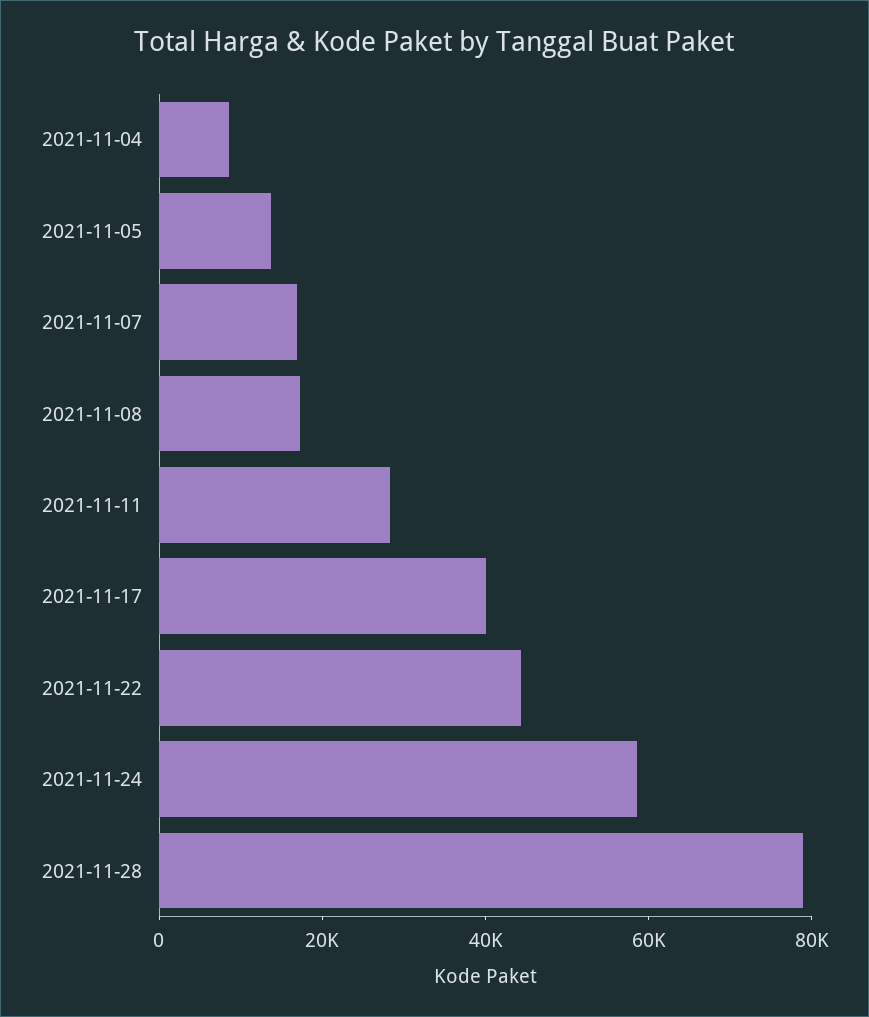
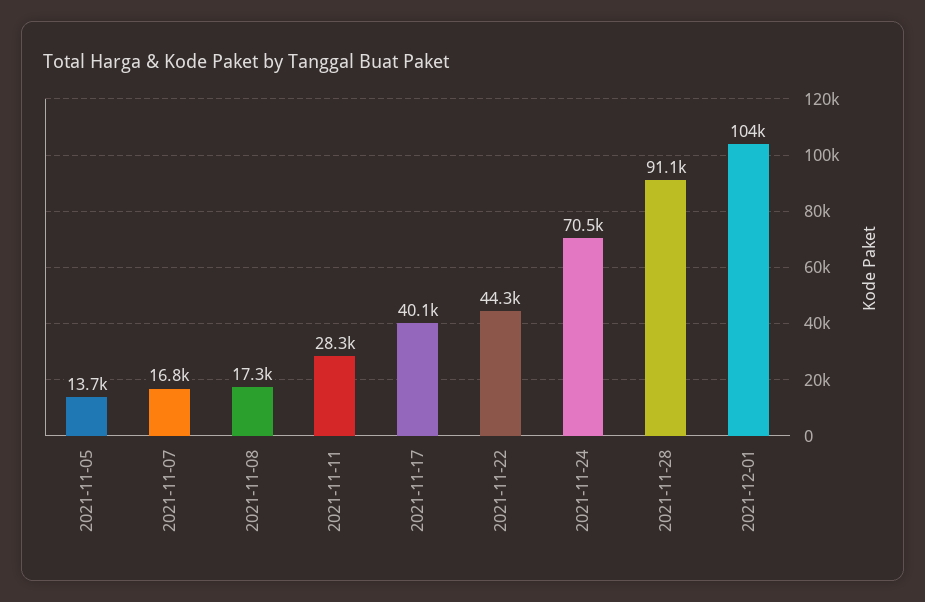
2021-11-04: 10000 -> none
2021-11-24: 60000 -> 70500
2021-11-28: 80000 -> 91100
2021-12-01: none -> 104000

